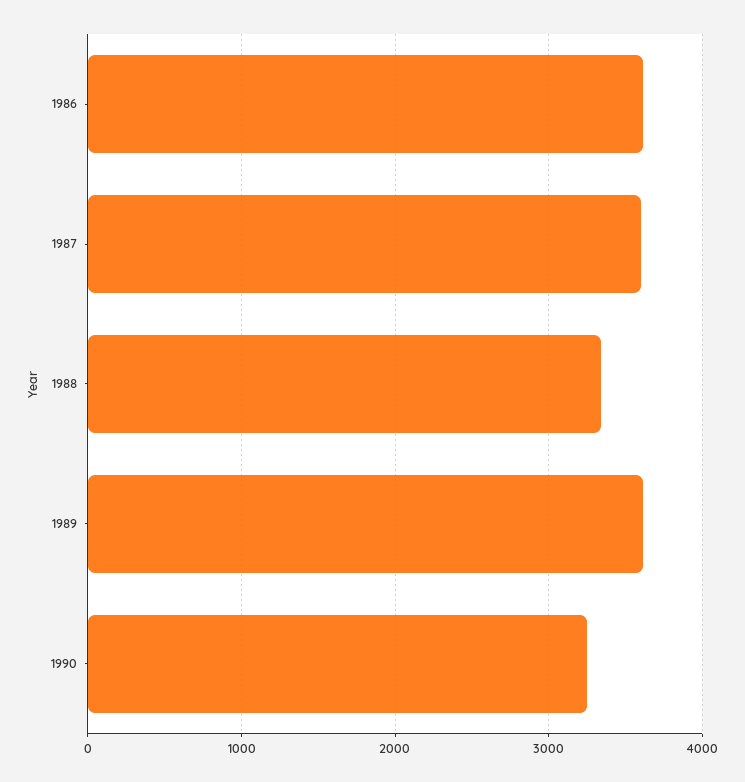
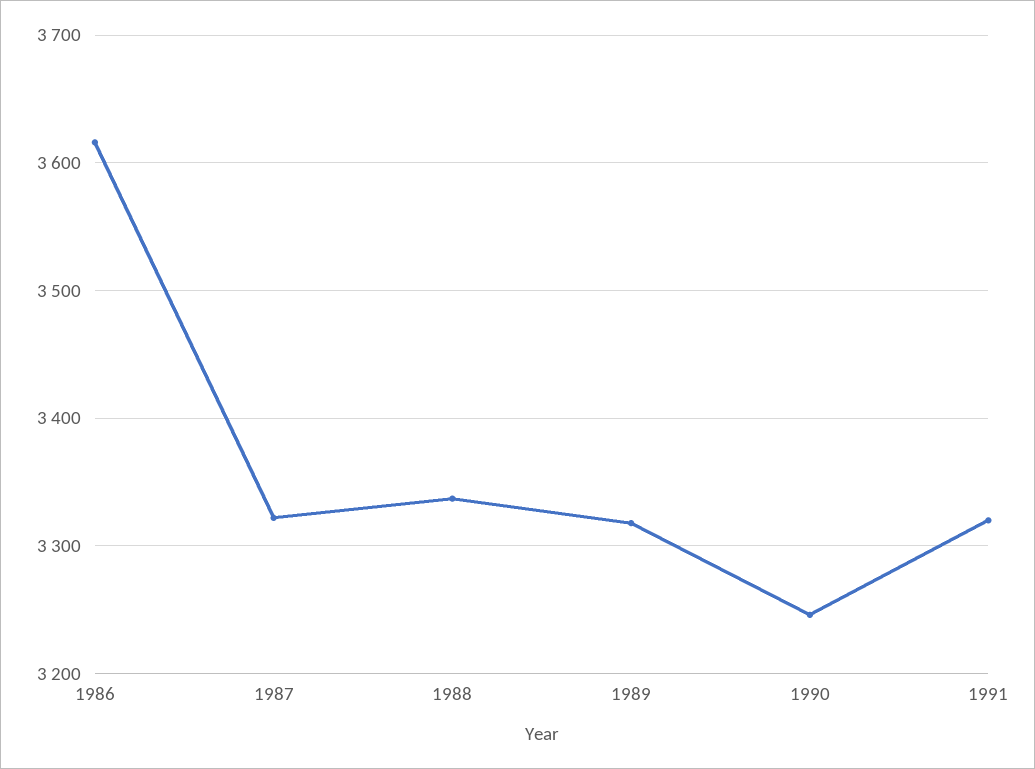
1987: 3600 -> 3320
1989: 3600 -> 3320
1991: none -> 3320

